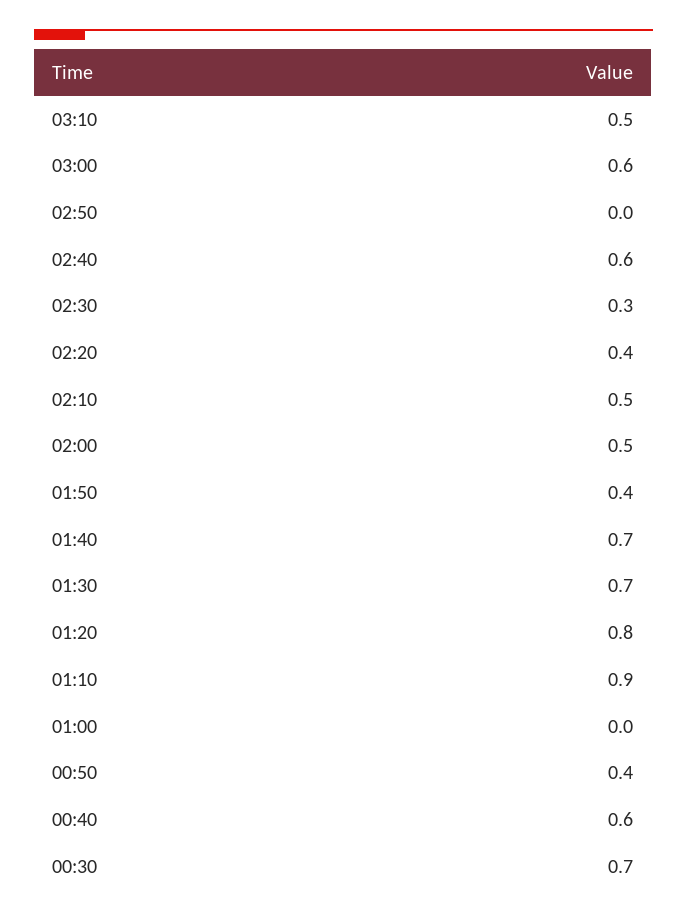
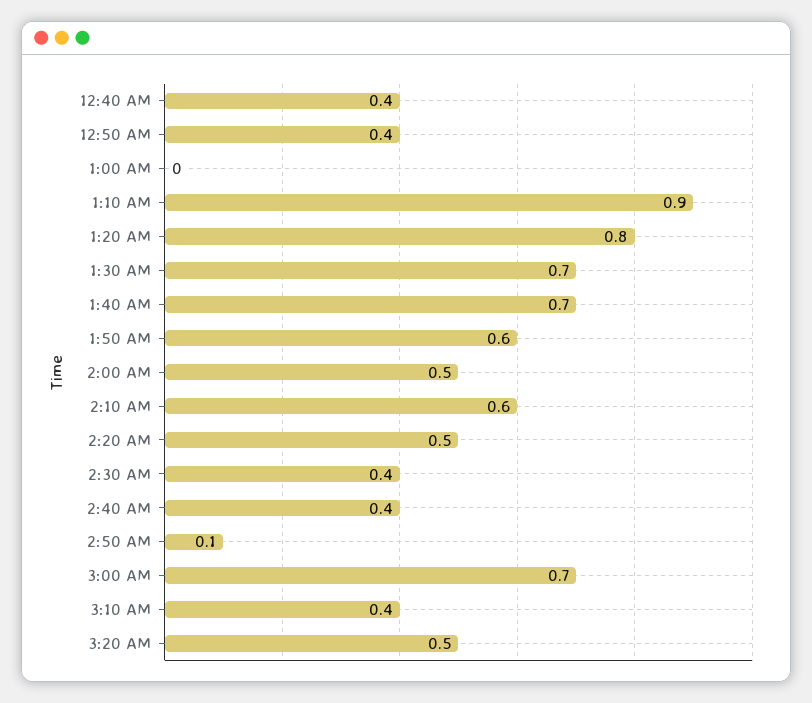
03:10: 0.5 -> 0.4
03:00: 0.6 -> 0.7
02:50: 0 -> 0.1
02:40: 0.6 -> 0.4
02:30: 0.3 -> 0.4
02:20: 0.4 -> 0.5
02:10: 0.5 -> 0.6
01:50: 0.4 -> 0.6
00:40: 0.6 -> 0.4
00:30: 0.7 -> none
3:20 AM: none -> 0.5

